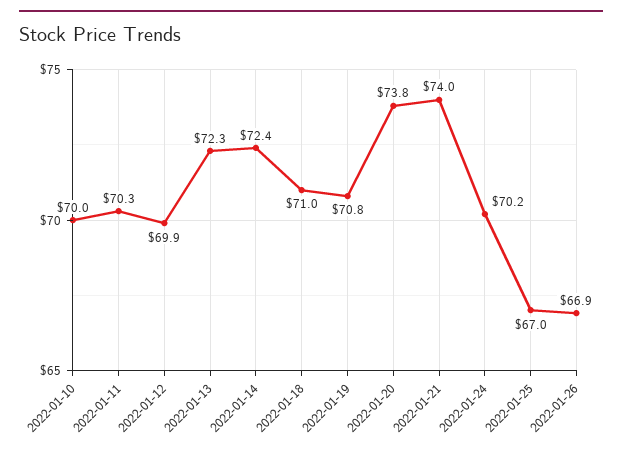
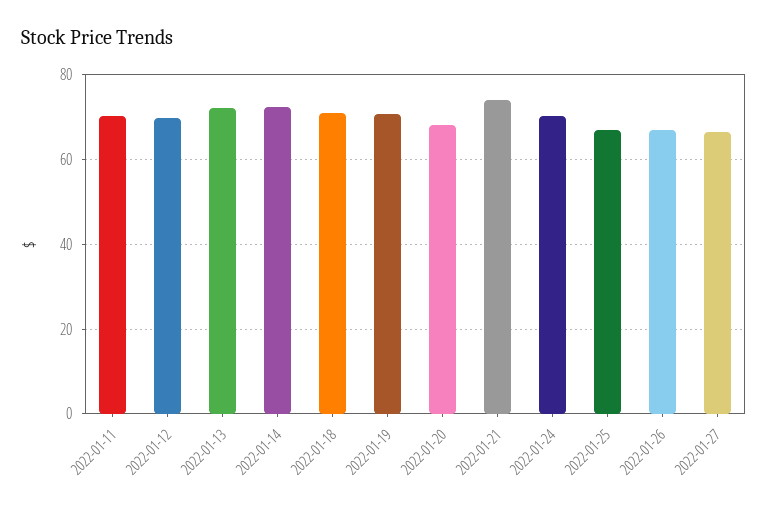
2022-01-10: 70 -> none
2022-01-20: 73.8 -> 68
2022-01-27: none -> 66

